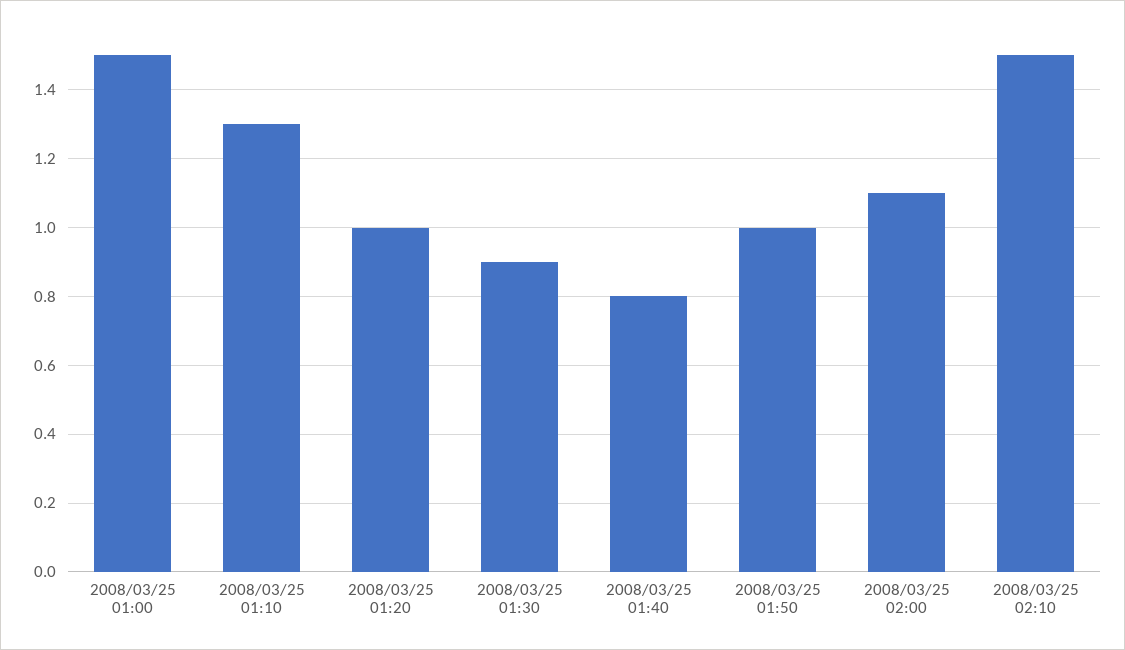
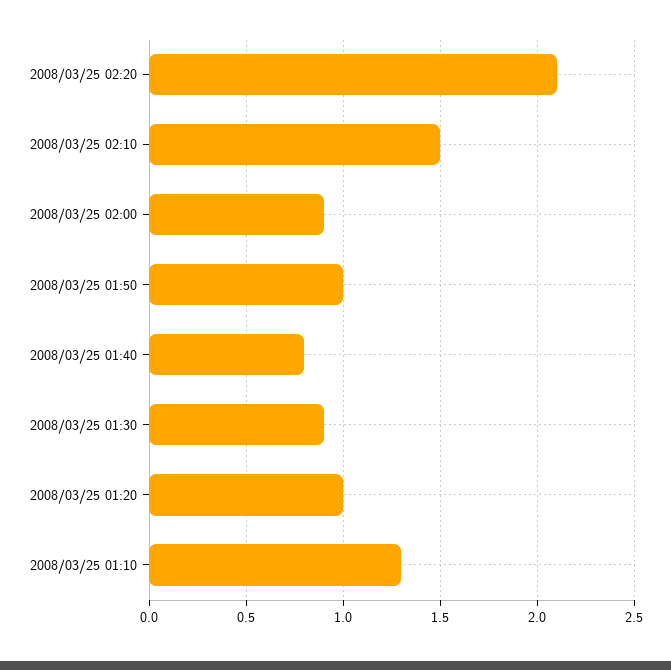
2008/03/25 01:00: 1.5 -> none
2008/03/25 02:00: 1.1 -> 0.9
2008/03/25 02:20: none -> 2.1

